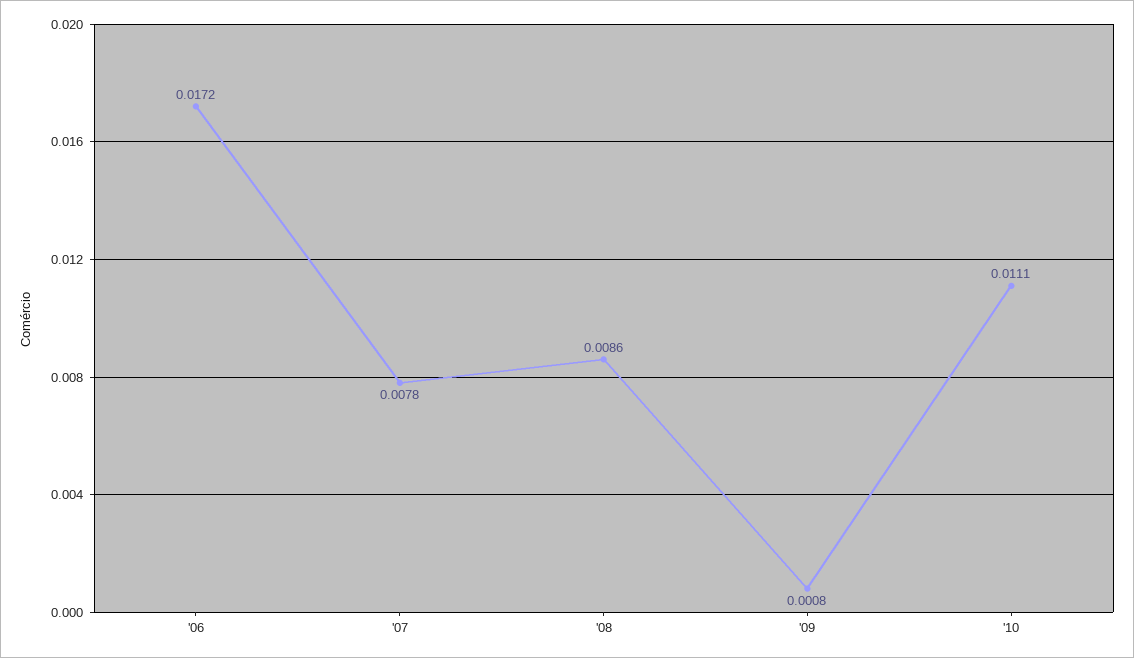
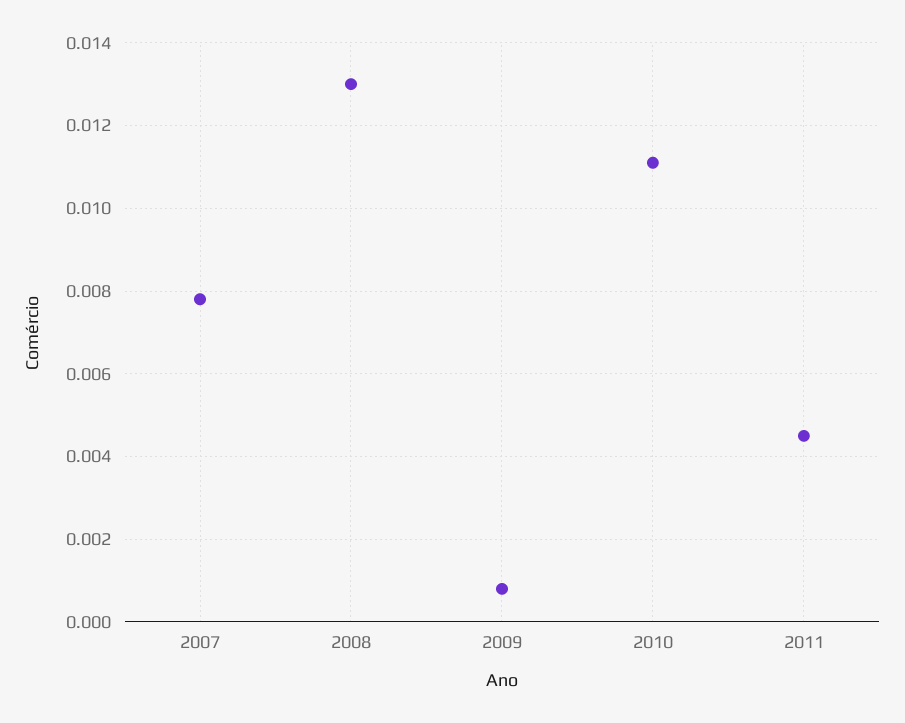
'06: 0.0172 -> none
'08: 0.0086 -> 0.013
2011: none -> 0.0045

